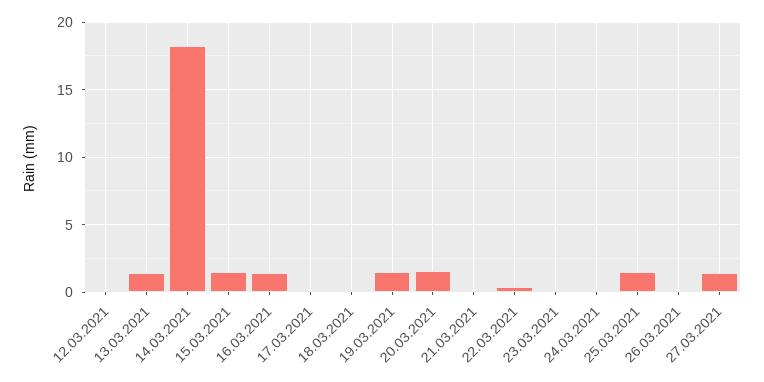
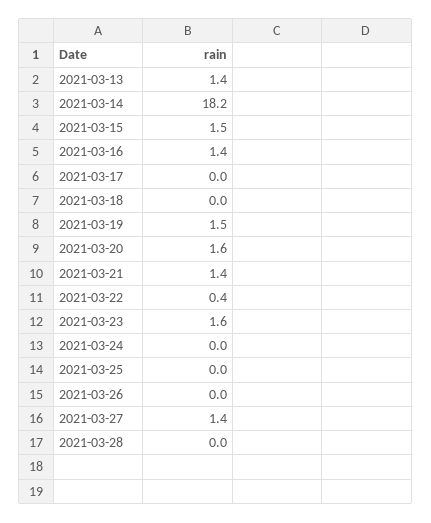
12.03.2021: 0 -> none
21.03.2021: 0 -> 1.4
23.03.2021: 0 -> 1.6
25.03.2021: 1.5 -> 0
2021-03-28: none -> 0

